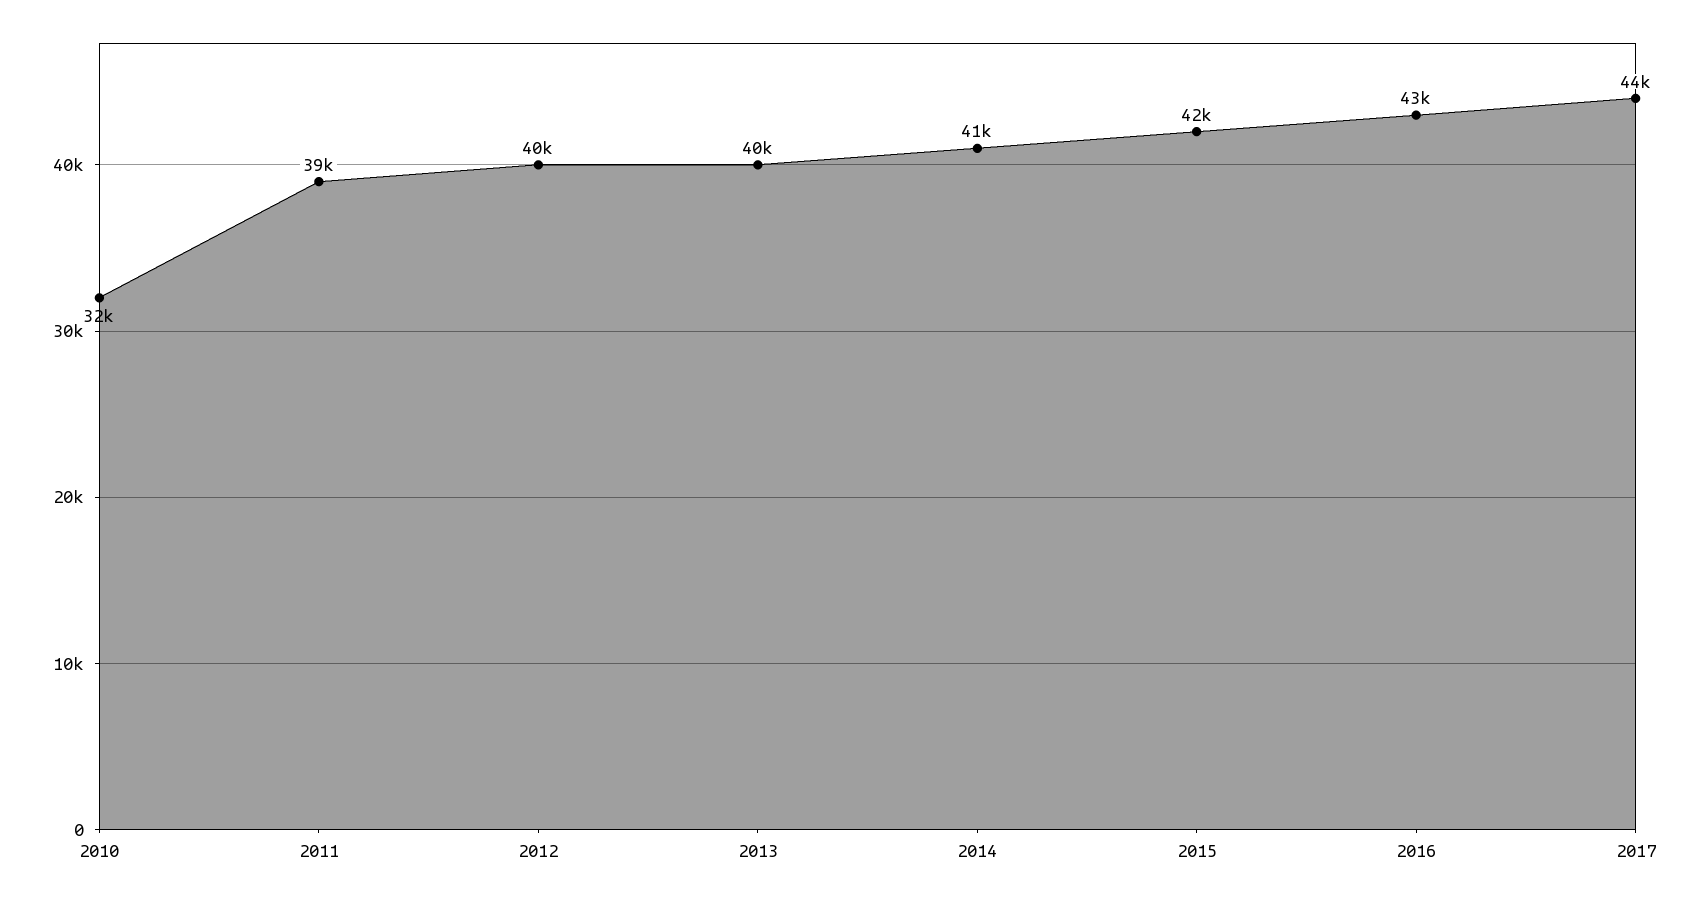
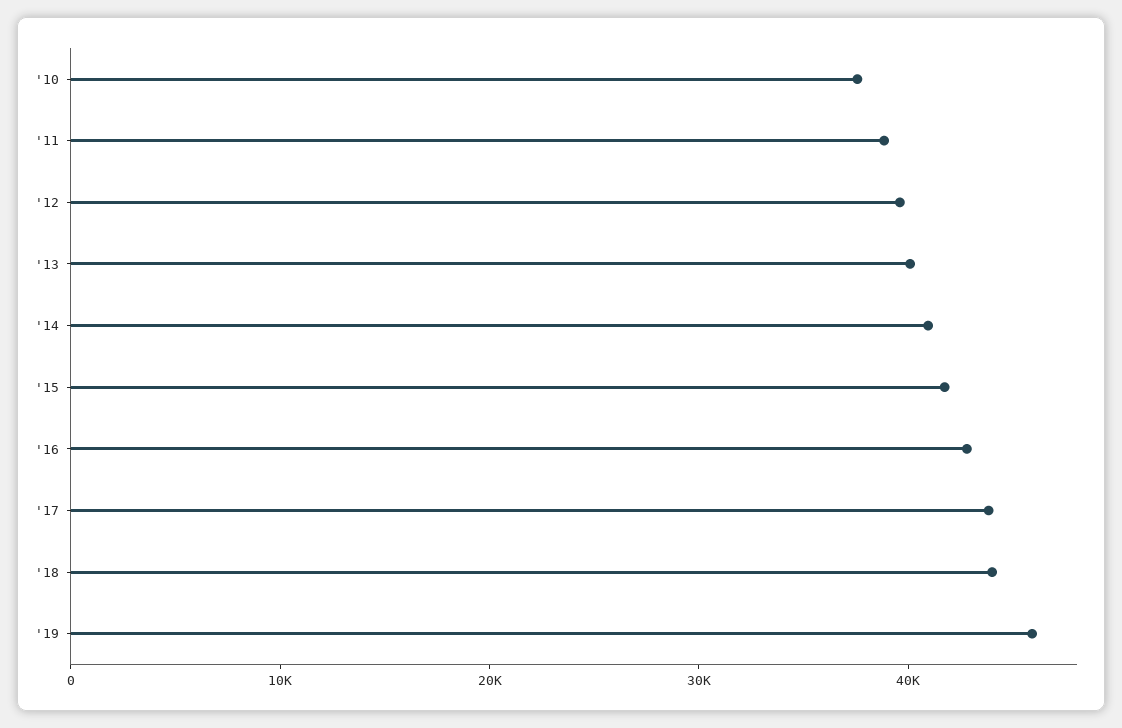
2010: 32000 -> 38000
'18: none -> 44000
'19: none -> 46000

